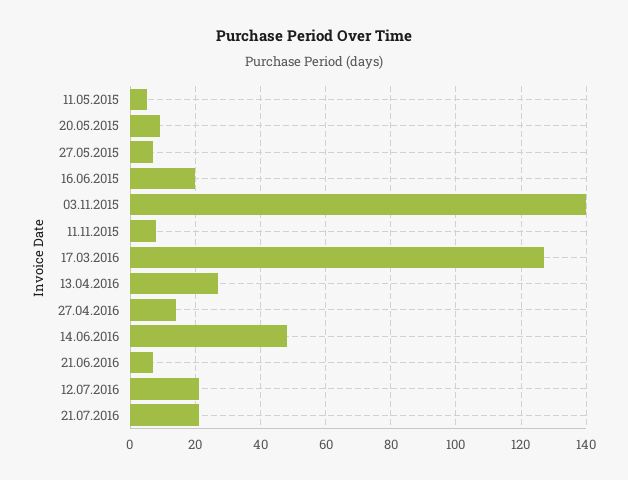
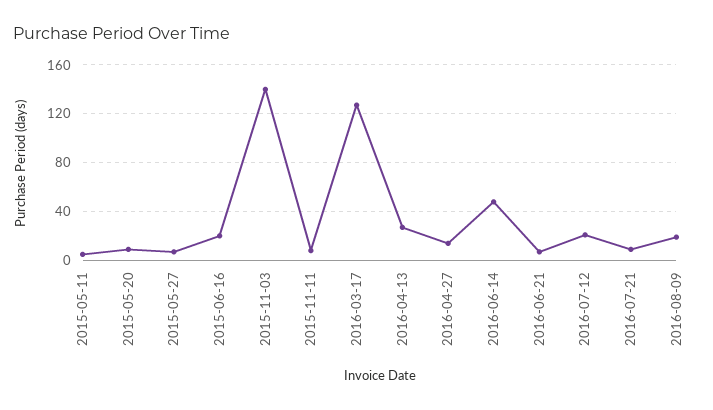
21.07.2016: 20 -> 10
2016-08-09: none -> 20

